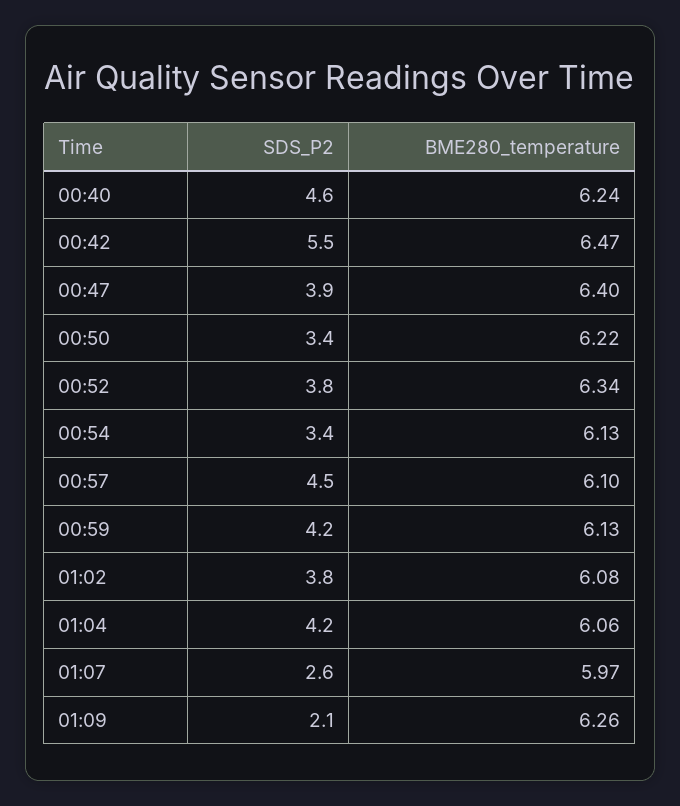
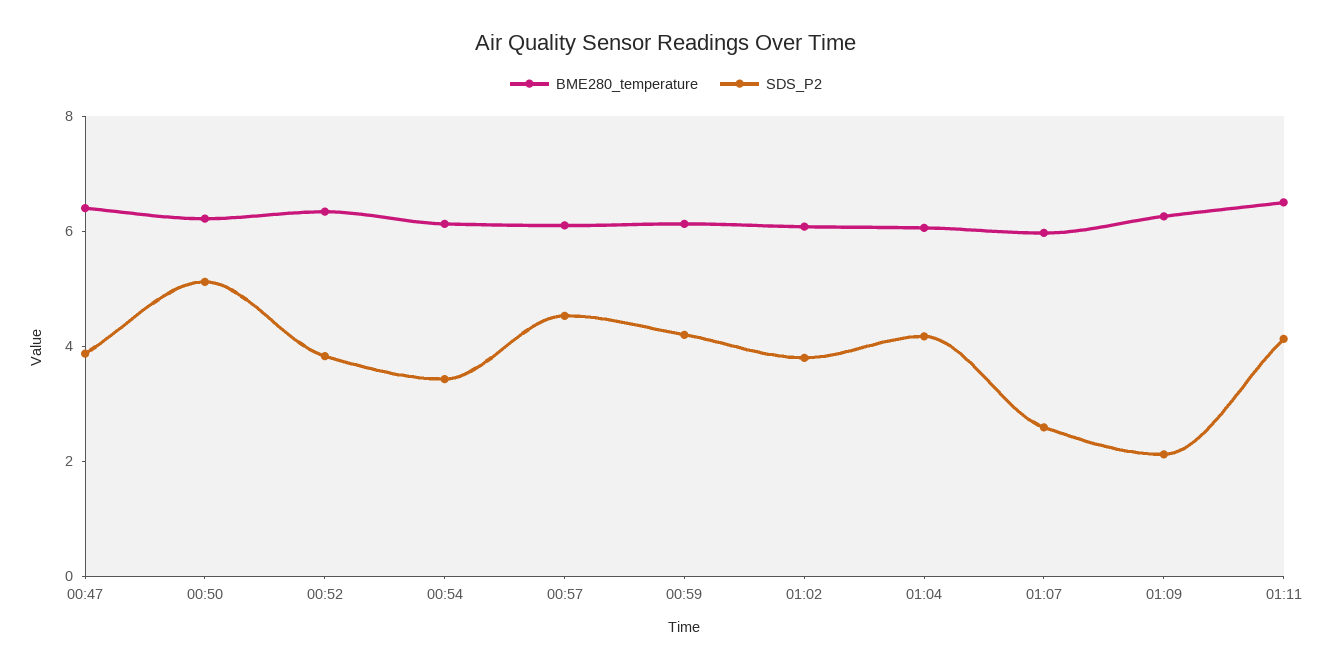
SDS_P2, 00:40: 4.6 -> none
BME280_temperature, 00:40: 6.24 -> none
SDS_P2, 00:42: 5.5 -> none
BME280_temperature, 00:42: 6.47 -> none
SDS_P2, 00:50: 3.4 -> 5
BME280_temperature, 01:11: none -> 6.5
SDS_P2, 01:11: none -> 4

